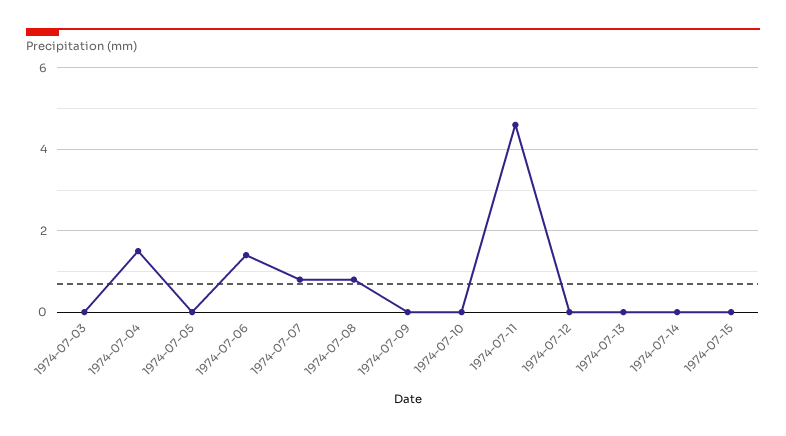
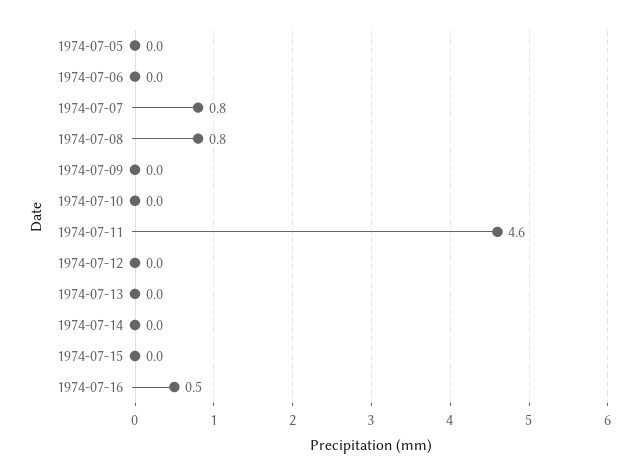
1974-07-03: 0 -> none
1974-07-04: 1.5 -> none
1974-07-06: 1.5 -> 0
1974-07-16: none -> 0.5

